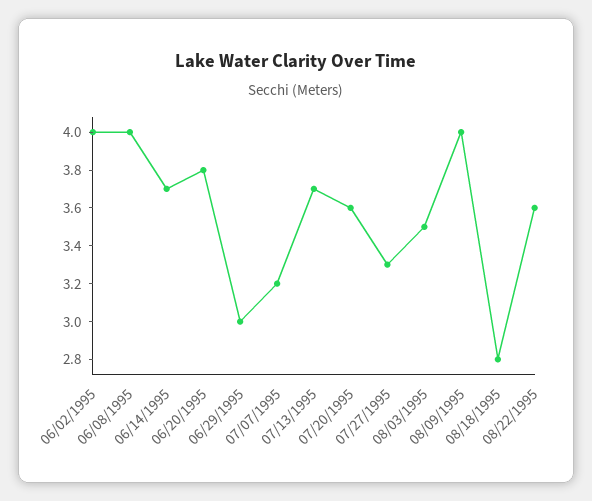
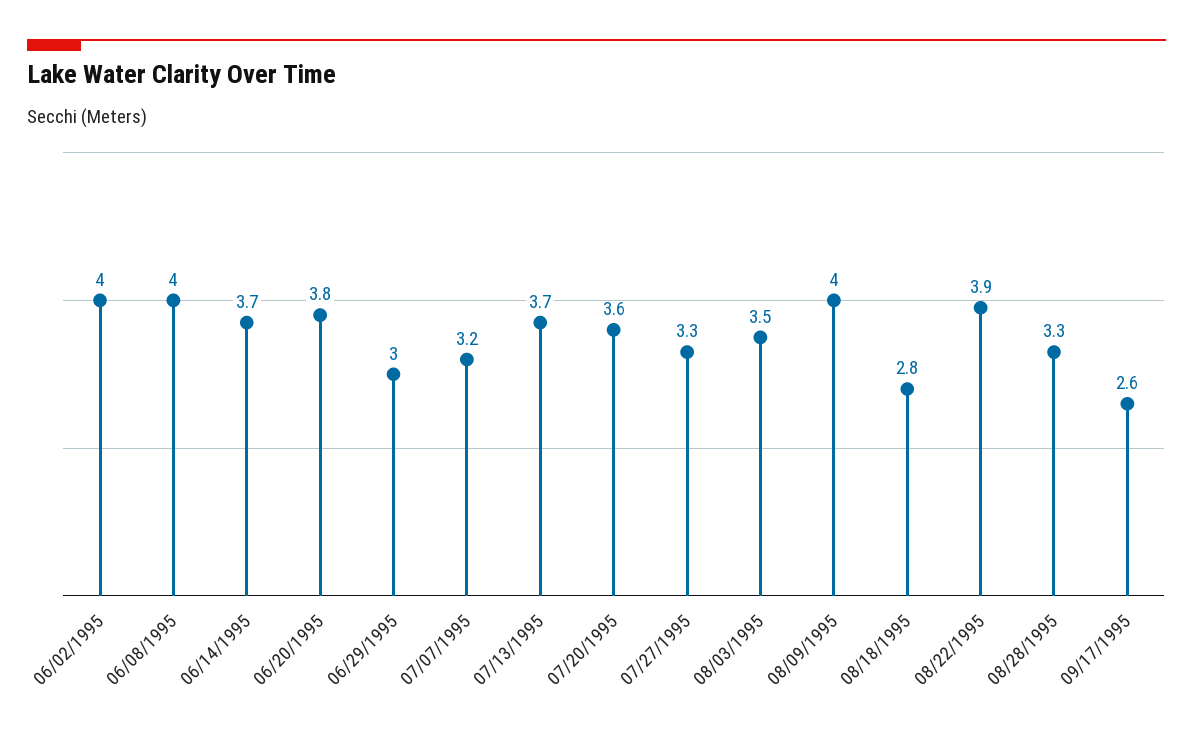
08/22/1995: 3.6 -> 3.9
08/28/1995: none -> 3.3
09/17/1995: none -> 2.6

